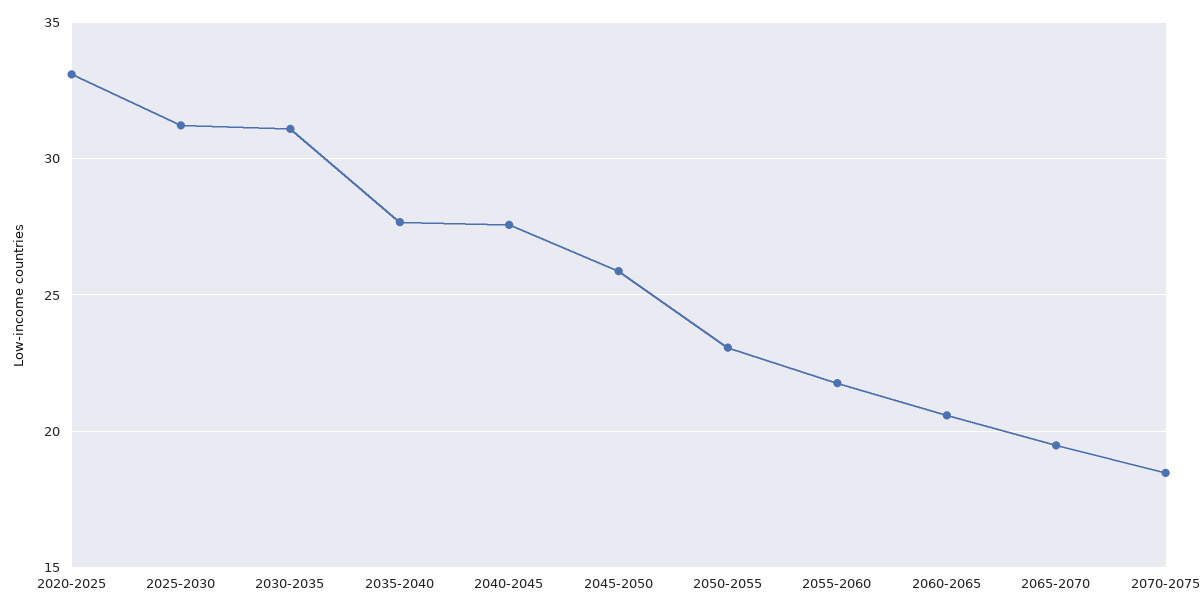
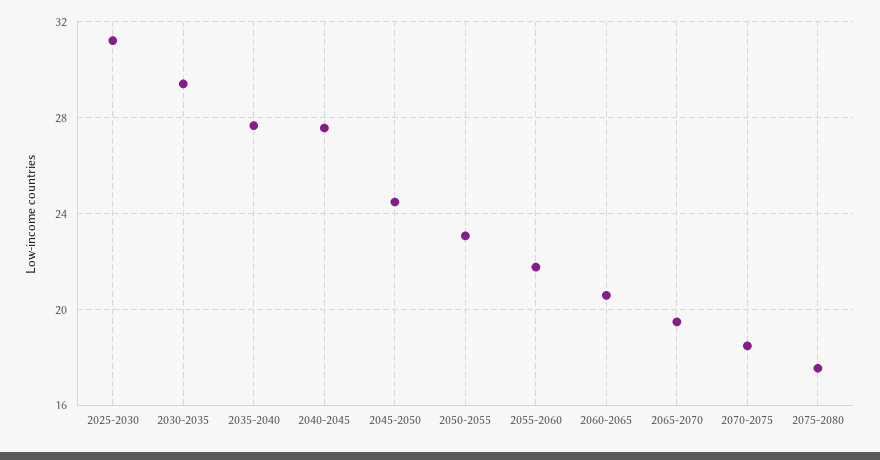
2020-2025: 33 -> none
2030-2035: 31 -> 29.5
2045-2050: 26 -> 24.5
2075-2080: none -> 17.5

